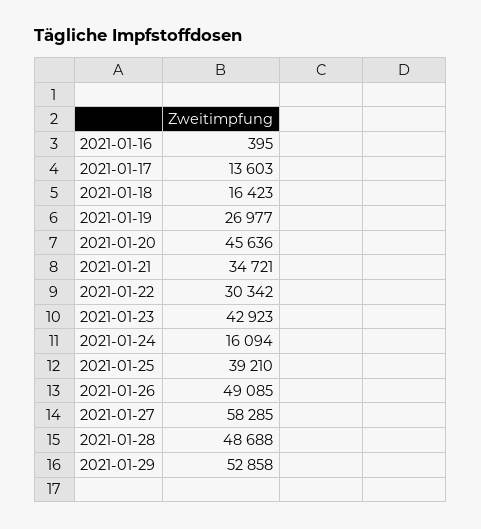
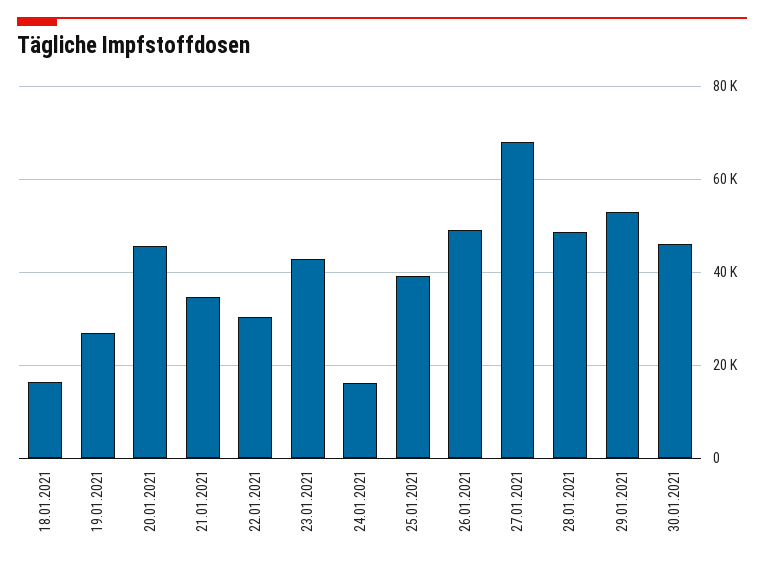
2021-01-16: 395 -> none
2021-01-17: 13603 -> none
2021-01-27: 58285 -> 68000
30.01.2021: none -> 46000

